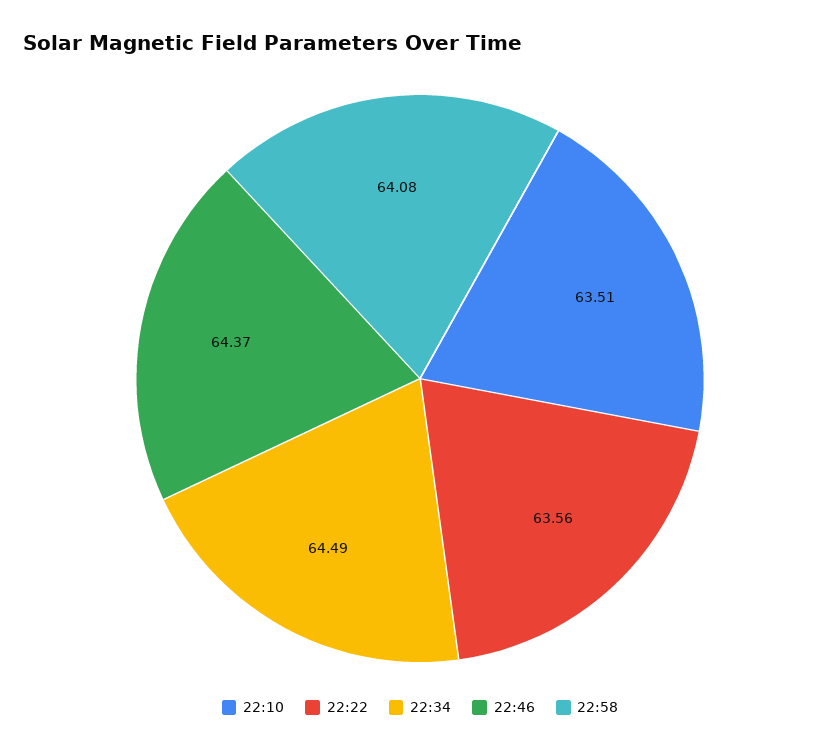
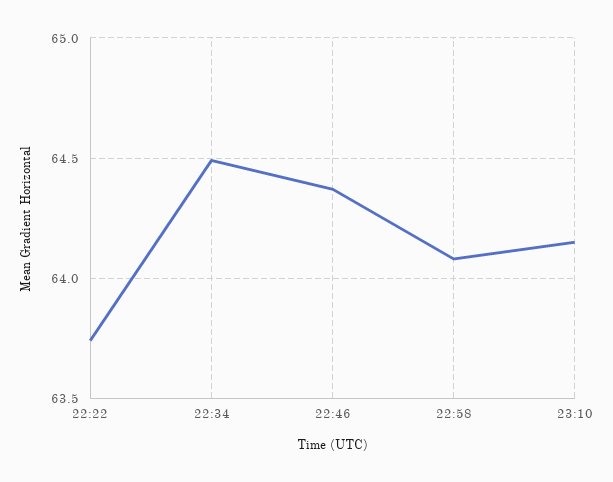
22:10: 63.51 -> none
22:22: 63.56 -> 63.75
23:10: none -> 64.15

